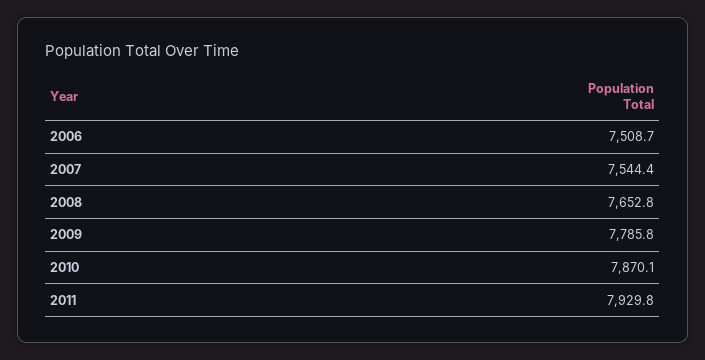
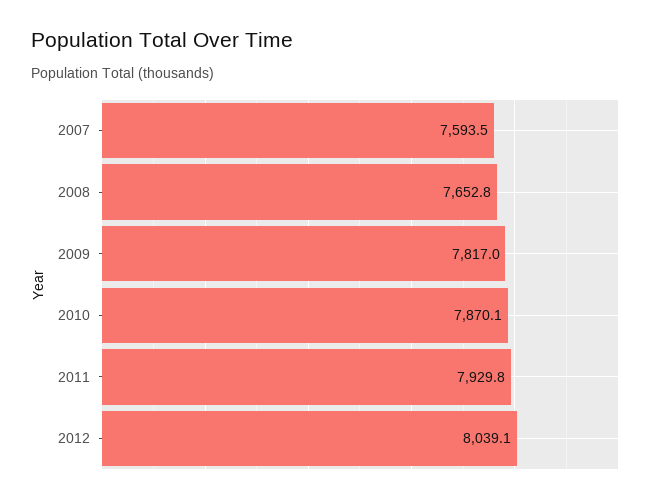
2006: 7508.7 -> none
2007: 7544.4 -> 7593.5
2009: 7785.8 -> 7817
2012: none -> 8039.1

